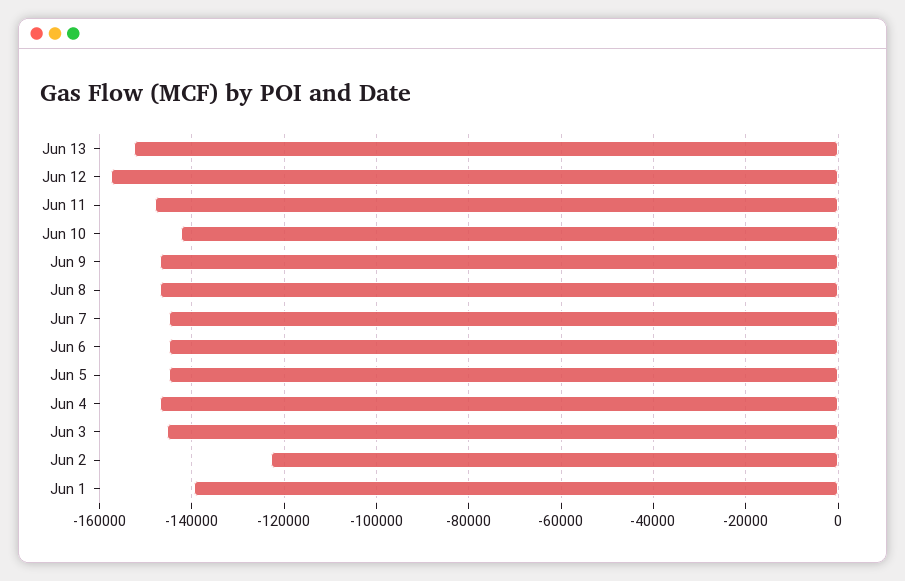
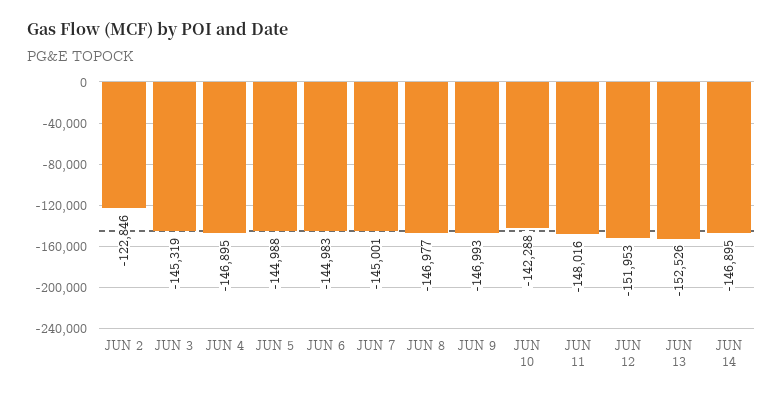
Jun 12: -158000 -> -151953
Jun 1: -140000 -> none
JUN 14: none -> -146895

